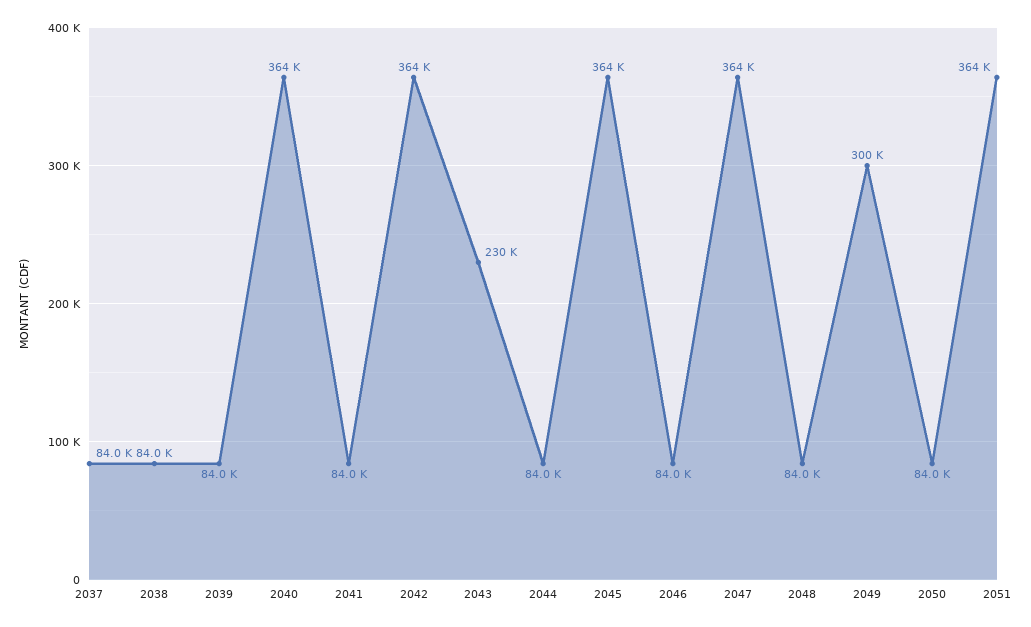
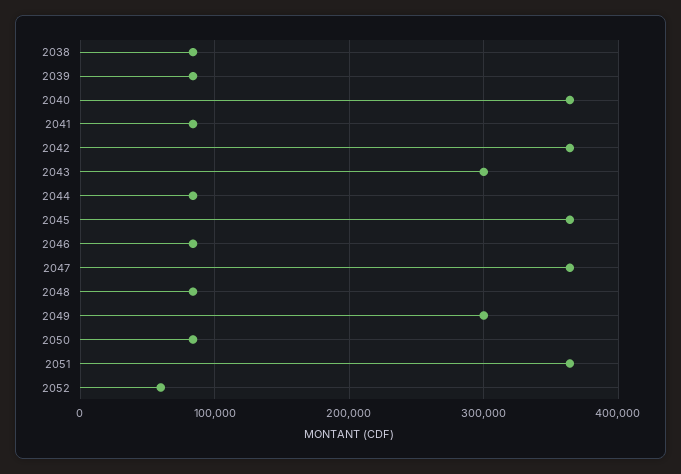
2037: 84000 -> none
2043: 230000 -> 300000
2052: none -> 60000

